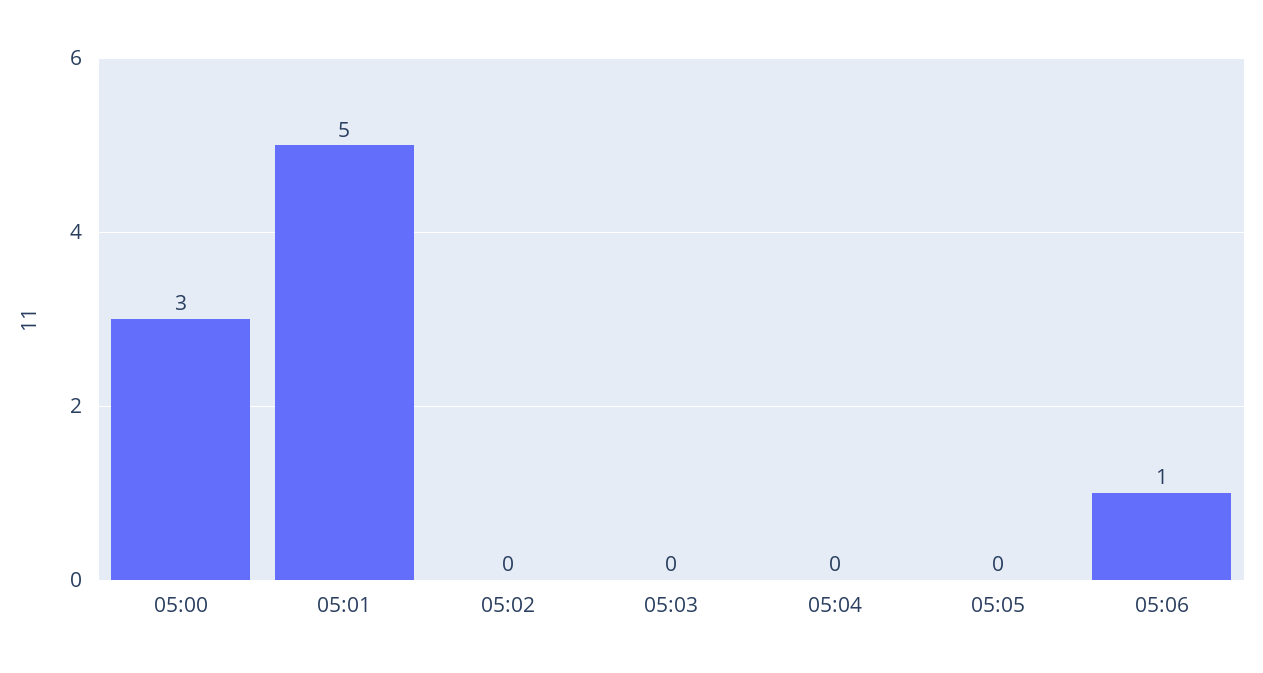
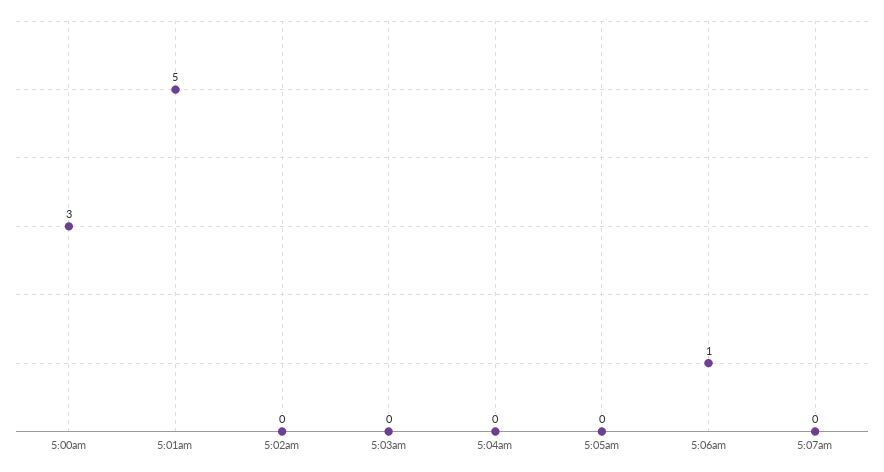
5:07am: none -> 0

